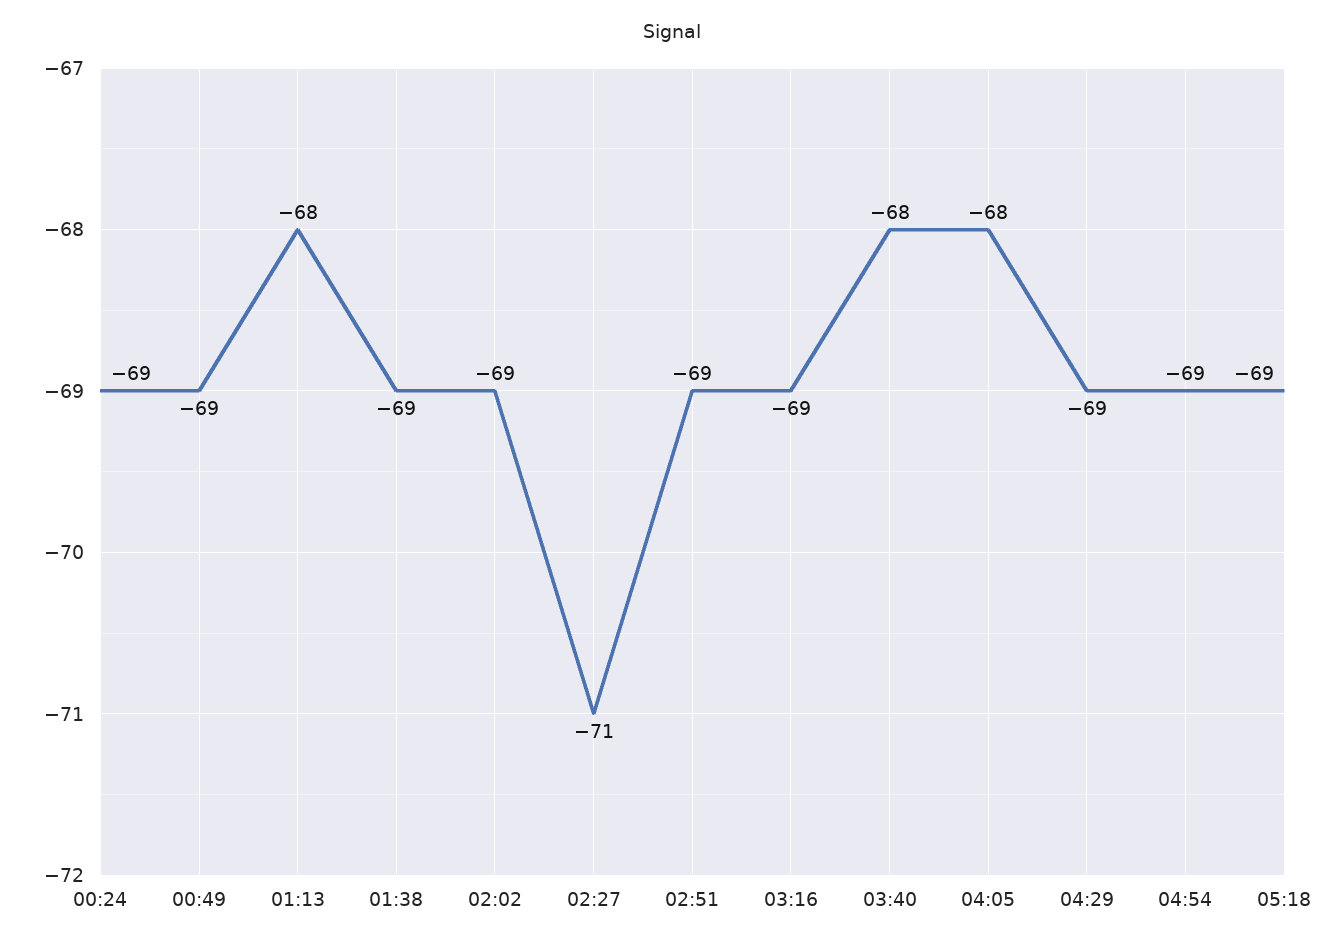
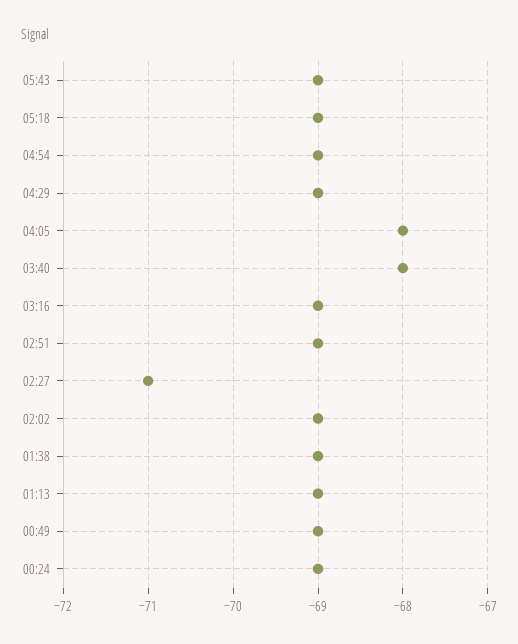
01:13: -68 -> -69
05:43: none -> -69

